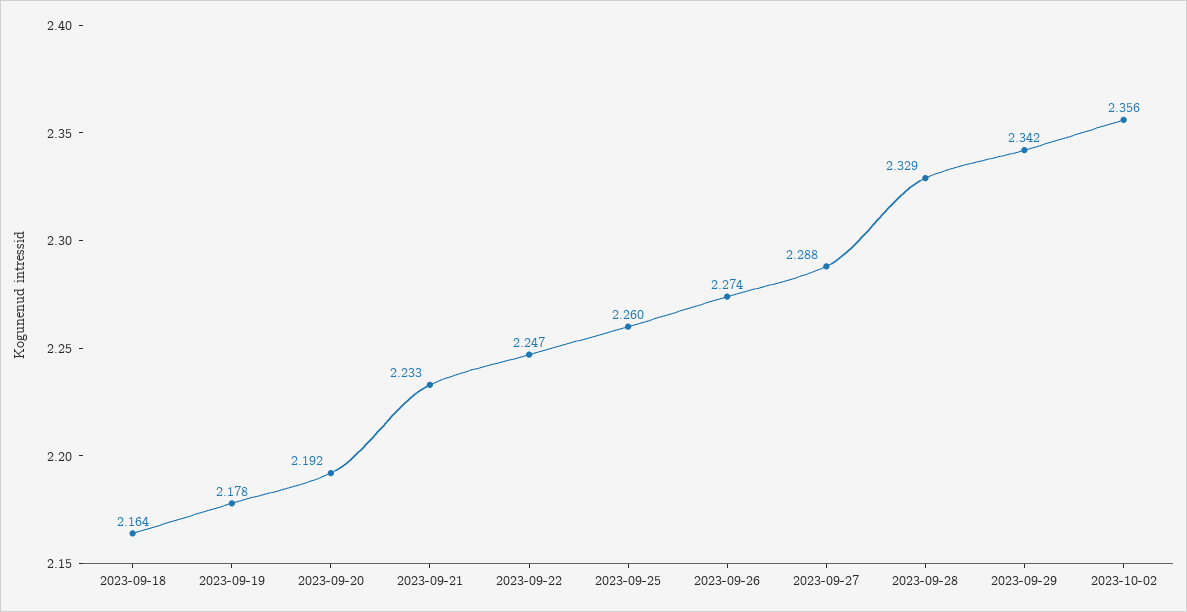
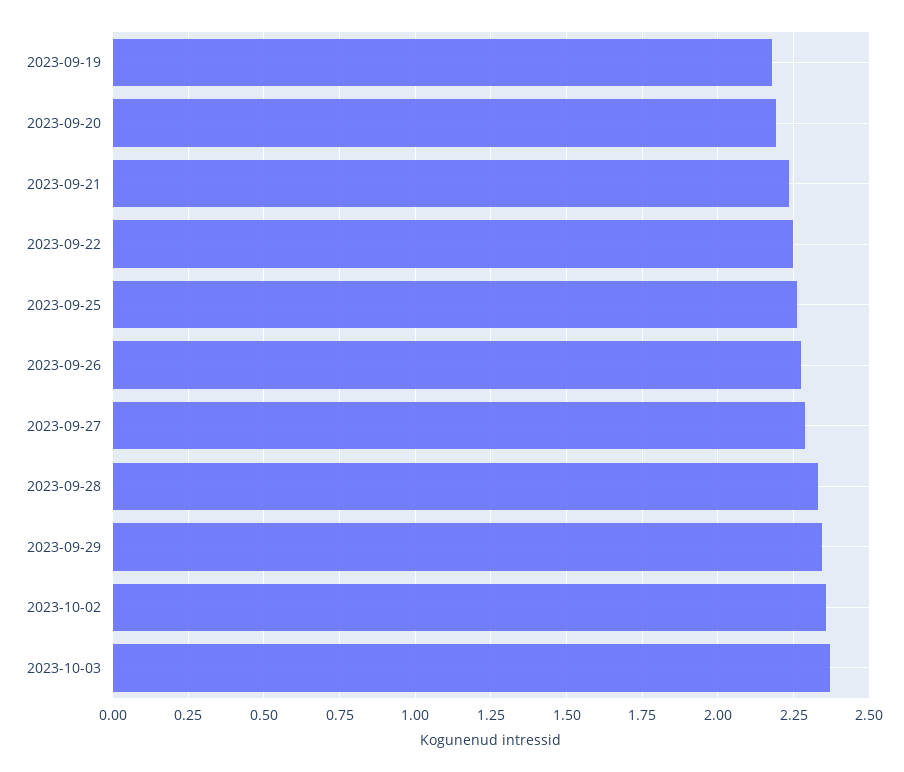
2023-09-18: 2.164 -> none
2023-10-03: none -> 2.375

